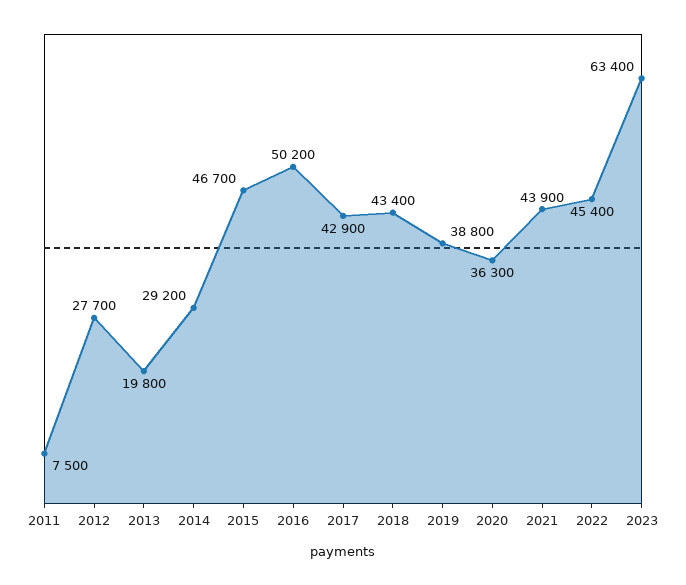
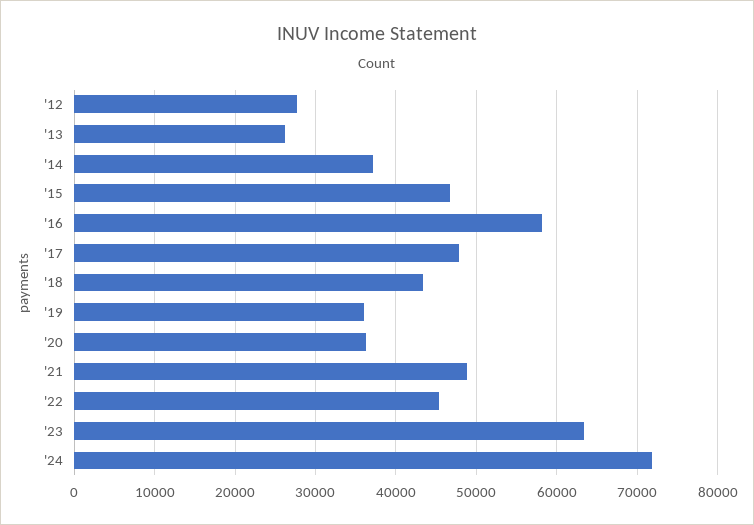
2011: 7500 -> none
2013: 19800 -> 26000
2014: 29200 -> 37000
2016: 50200 -> 58000
2017: 42900 -> 48000
2019: 38800 -> 36000
2021: 43900 -> 49000
'24: none -> 72000

